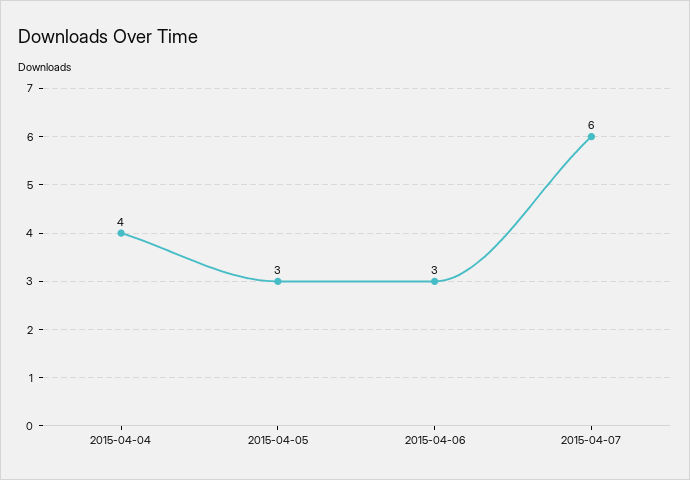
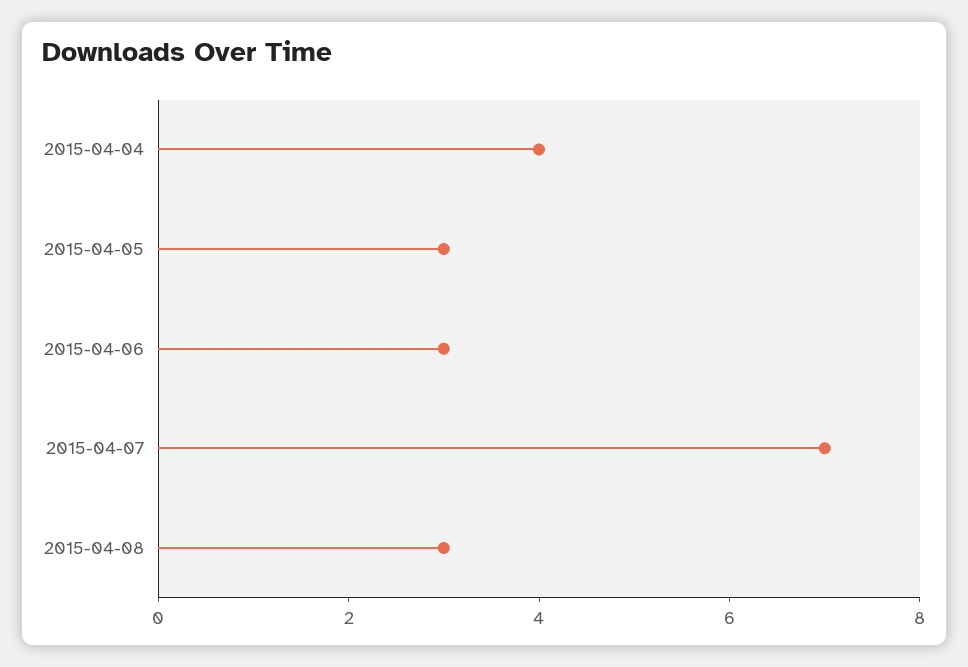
2015-04-07: 6 -> 7
2015-04-08: none -> 3

